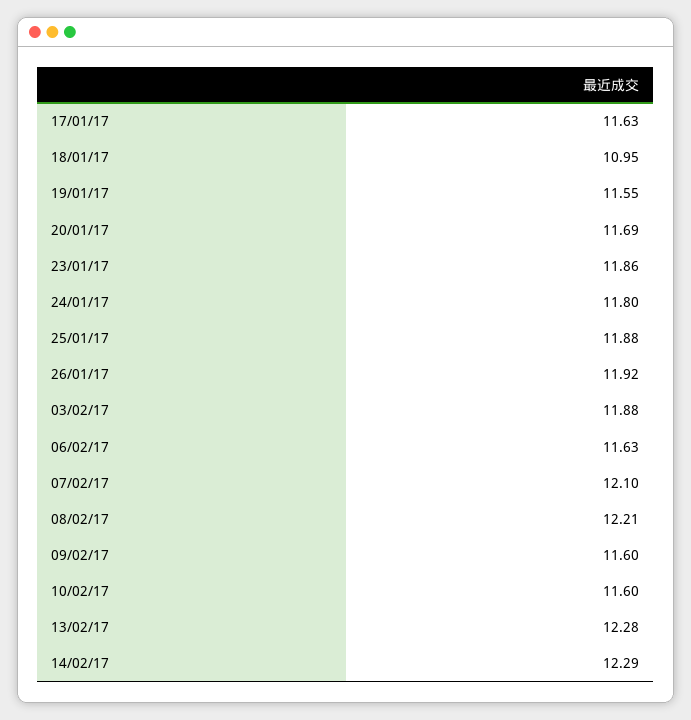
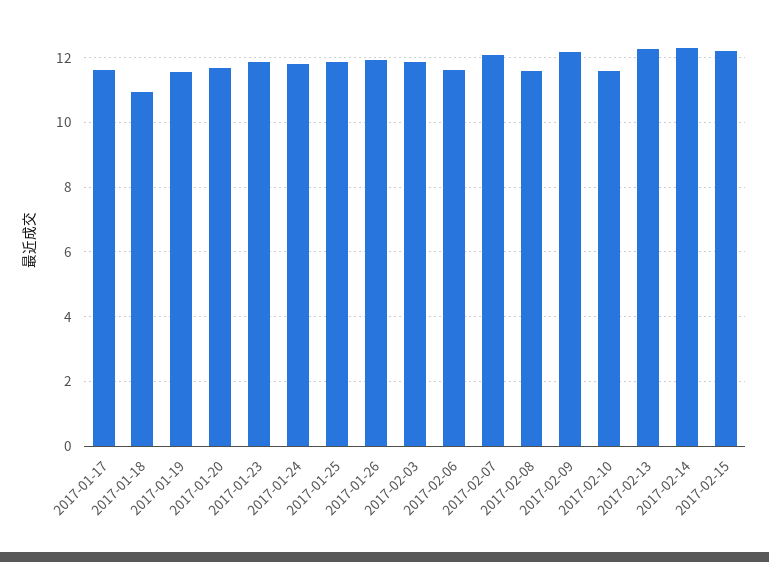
08/02/17: 12.21 -> 11.6
09/02/17: 11.6 -> 12.2
2017-02-15: none -> 12.2

